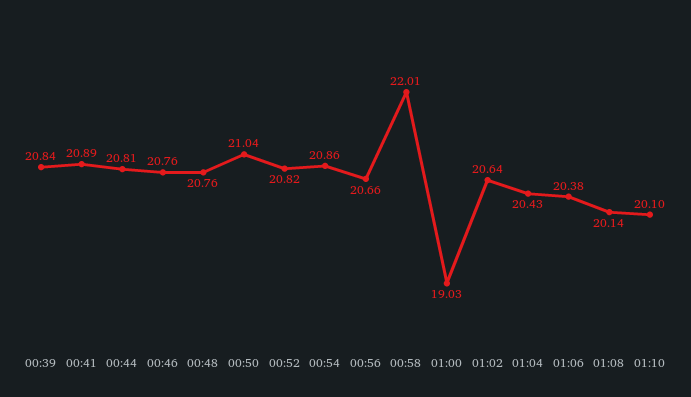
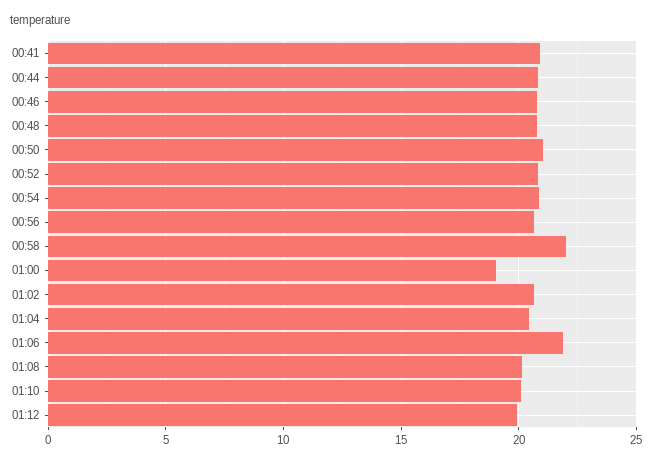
00:39: 20.84 -> none
01:06: 20.38 -> 22
01:12: none -> 20

